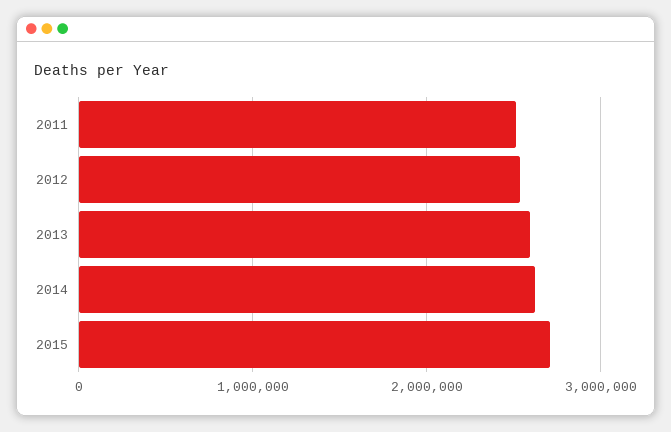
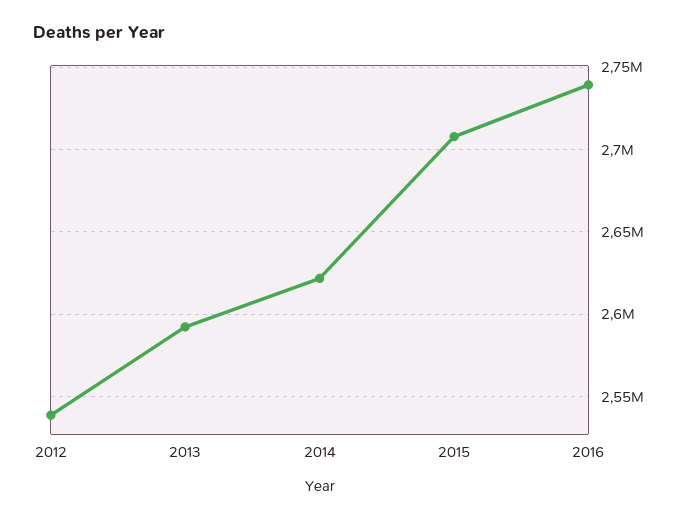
2011: 2500000 -> none
2016: none -> 2740000

